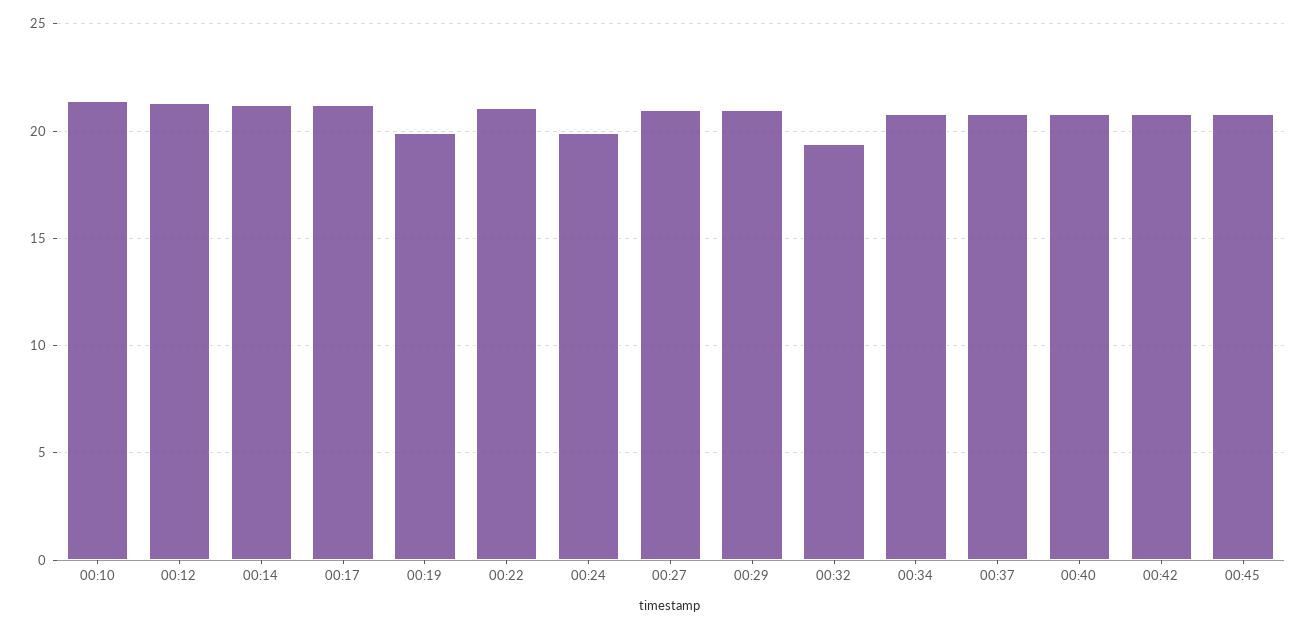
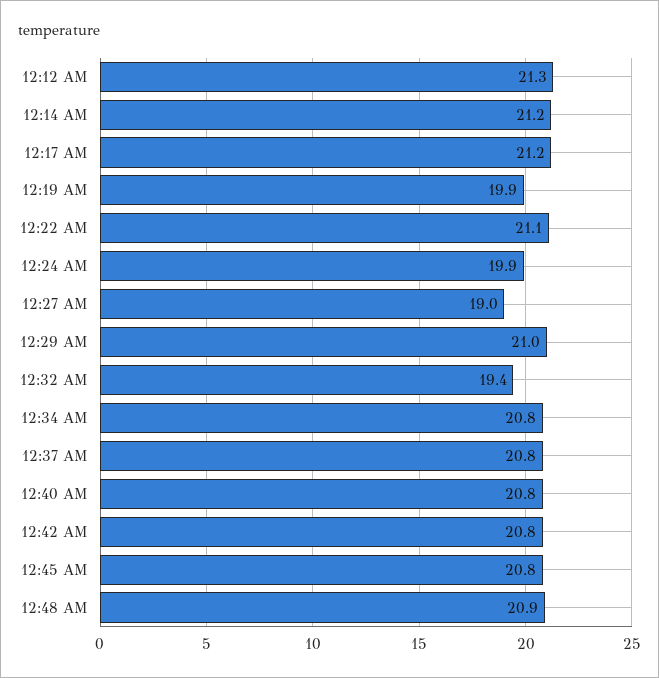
00:10: 21.5 -> none
00:27: 21 -> 19
12:48 AM: none -> 20.9

